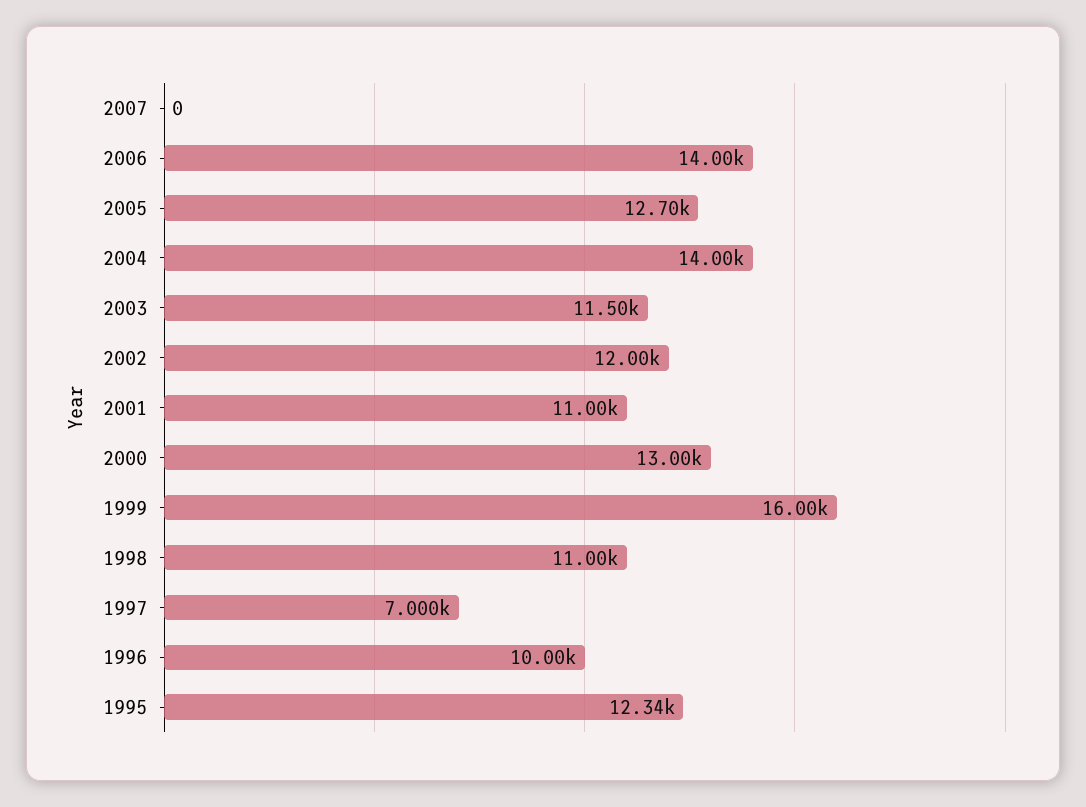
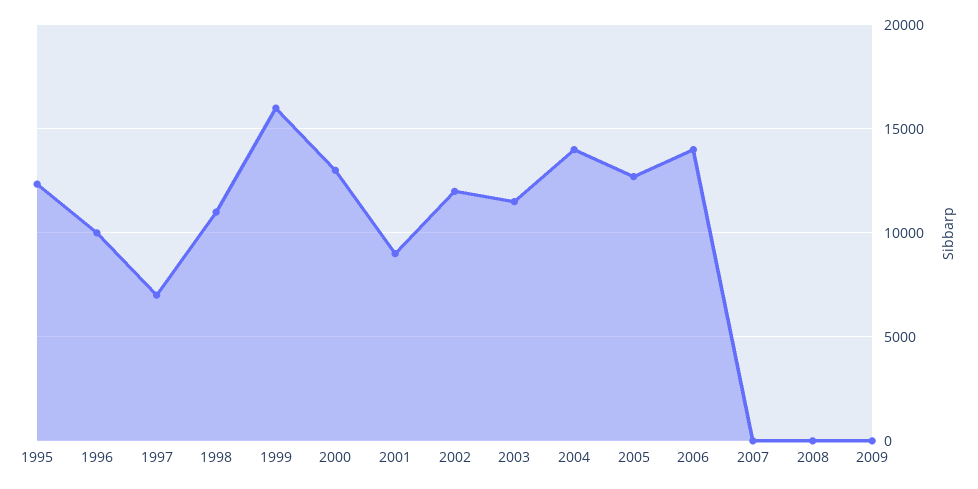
2001: 11000 -> 9000
2008: none -> 0
2009: none -> 0

